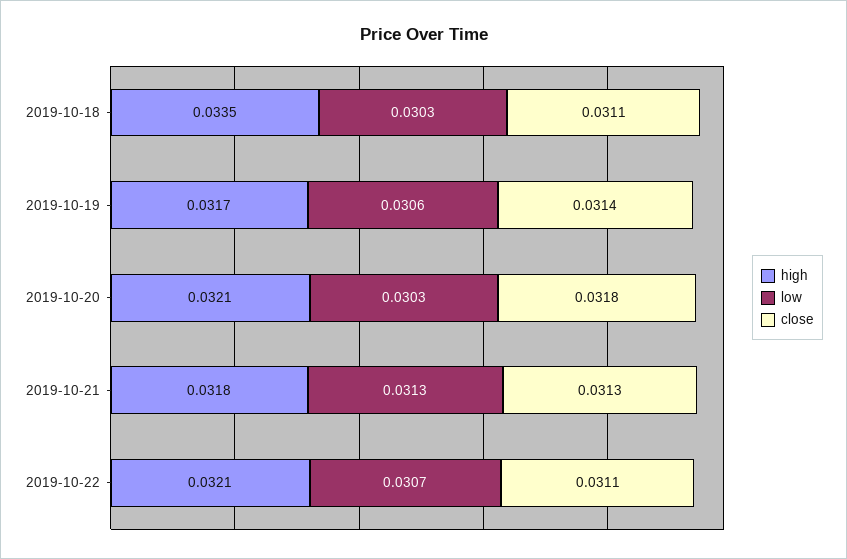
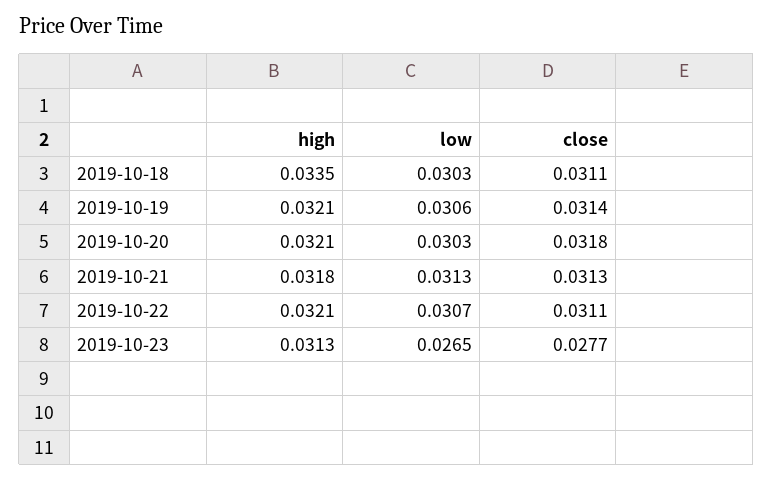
high, 2019-10-19: 0.0317 -> 0.0321
high, 2019-10-23: none -> 0.0313
low, 2019-10-23: none -> 0.0265
close, 2019-10-23: none -> 0.0277

